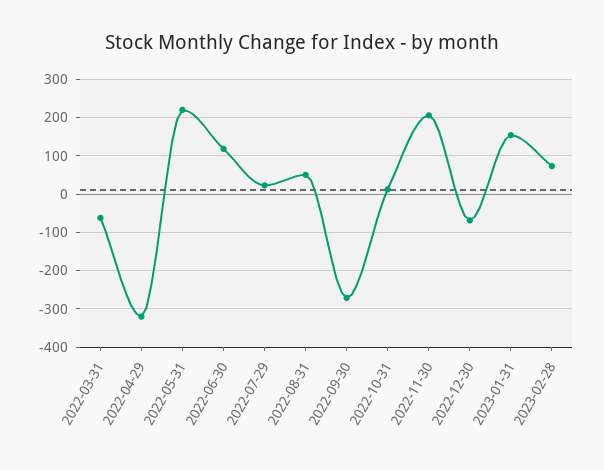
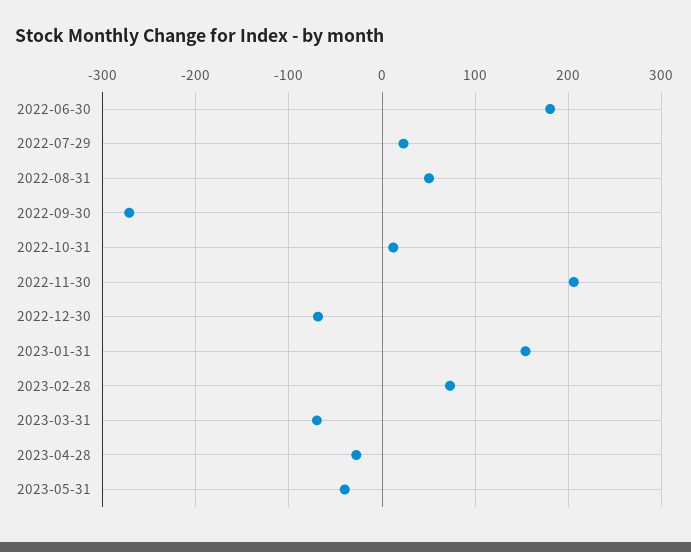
2022-03-31: -60 -> none
2022-04-29: -320 -> none
2022-05-31: 220 -> none
2022-06-30: 120 -> 180
2023-03-31: none -> -70
2023-04-28: none -> -30
2023-05-31: none -> -40

